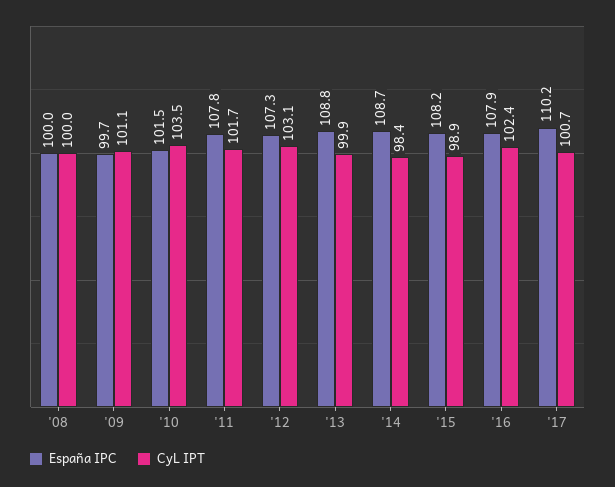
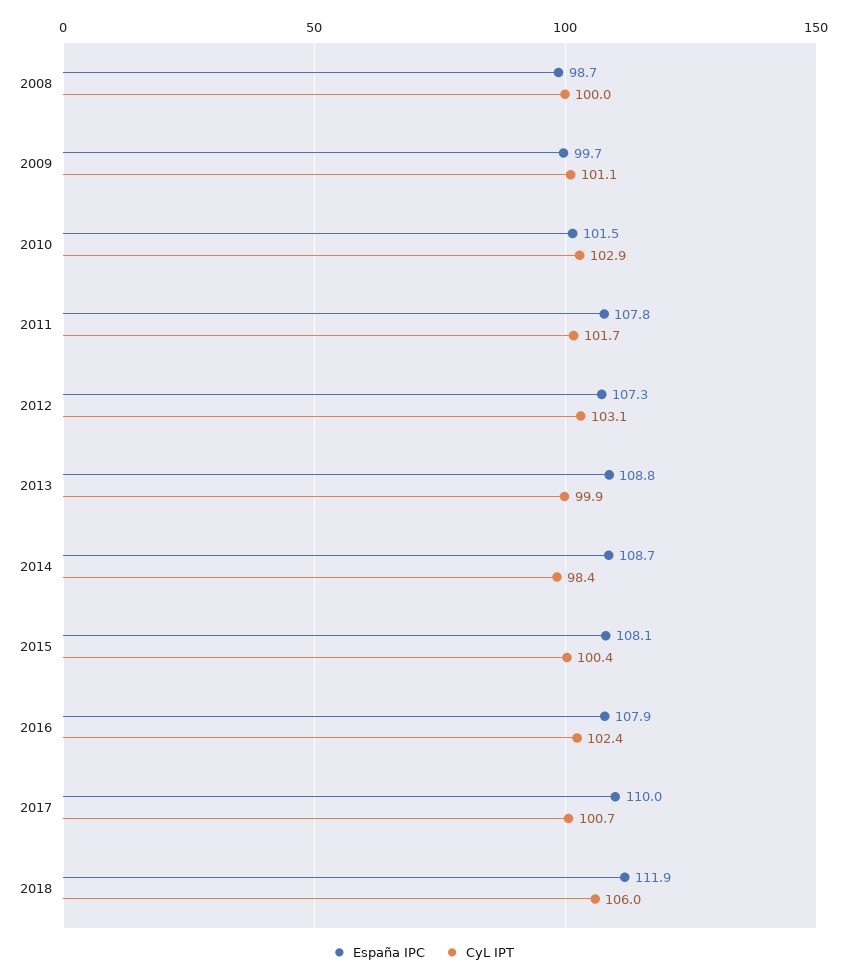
España IPC, '08: 100 -> 98.7
CyL IPT, '10: 103.5 -> 102.9
España IPC, '15: 108.2 -> 108.1
CyL IPT, '15: 98.9 -> 100.4
España IPC, '17: 110.2 -> 110
España IPC, 2018: none -> 111.9
CyL IPT, 2018: none -> 106

